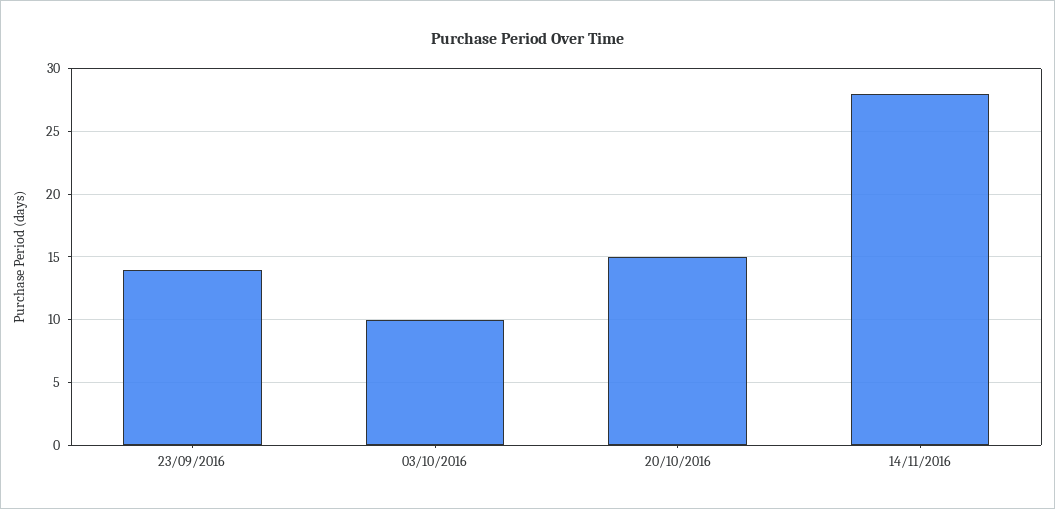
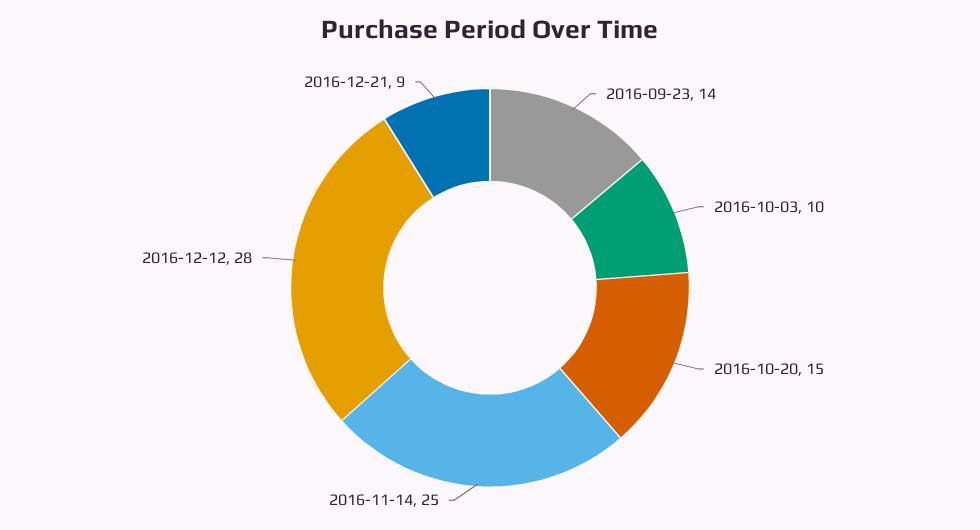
14/11/2016: 28 -> 25
2016-12-12: none -> 28
2016-12-21: none -> 9

